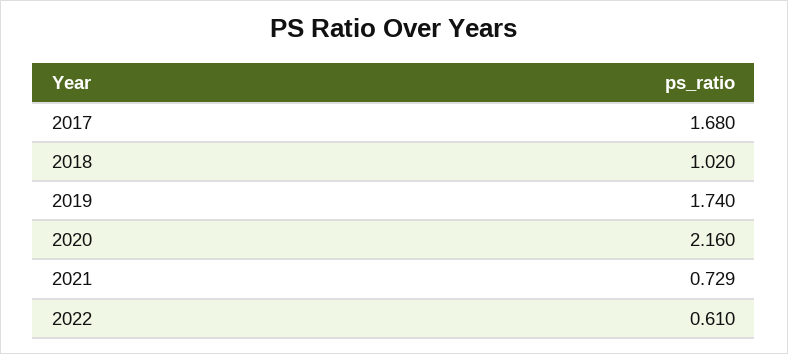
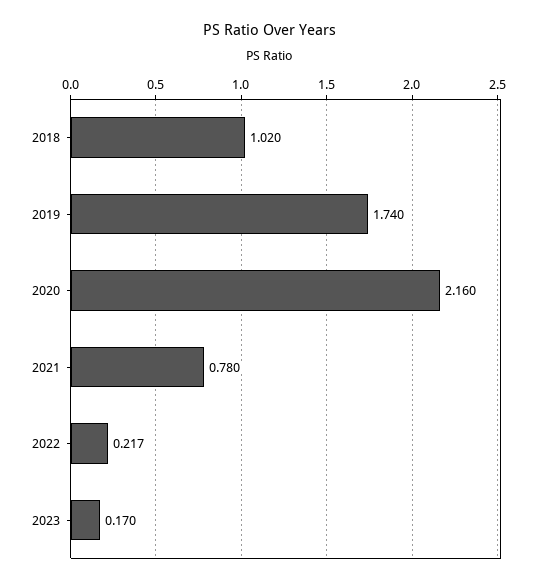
2017: 1.68 -> none
2021: 0.729 -> 0.78
2022: 0.61 -> 0.217
2023: none -> 0.17

